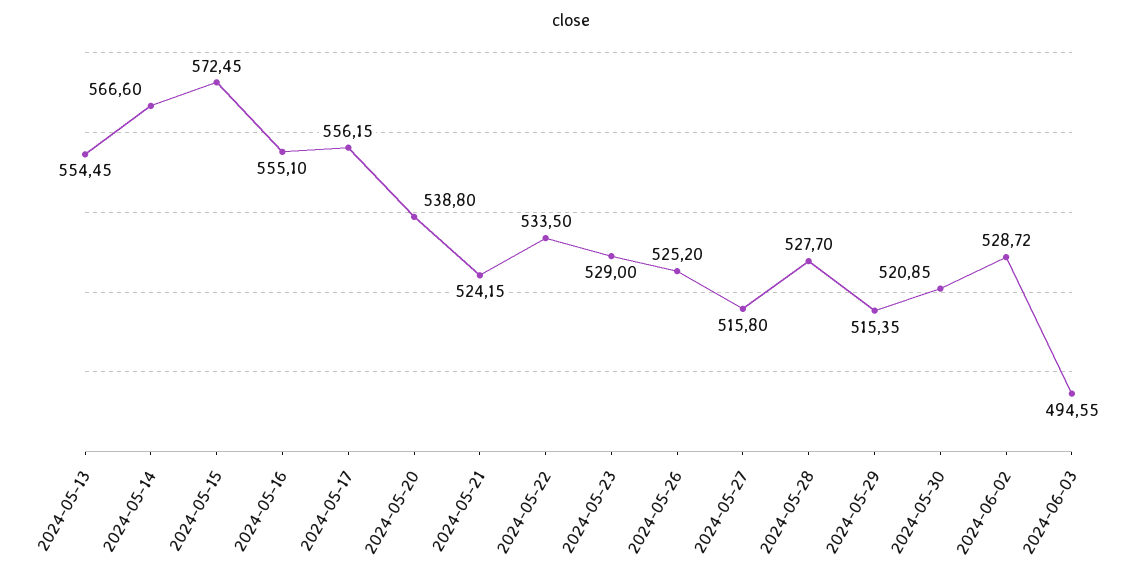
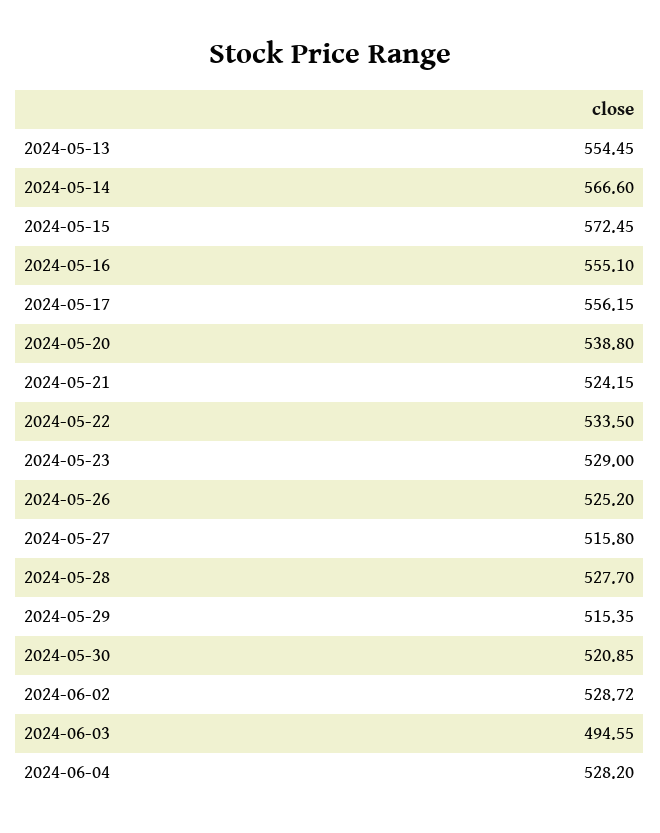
2024-06-04: none -> 528.2

